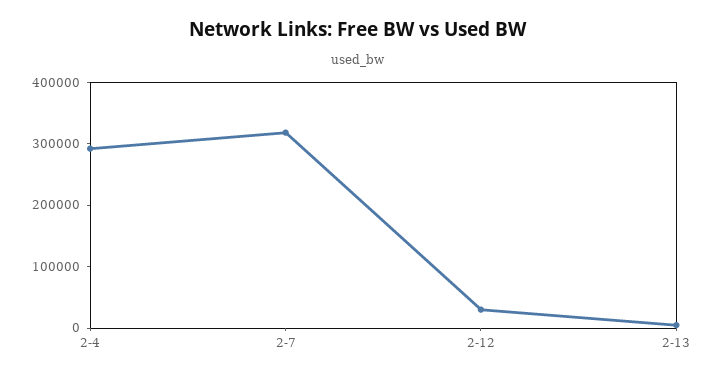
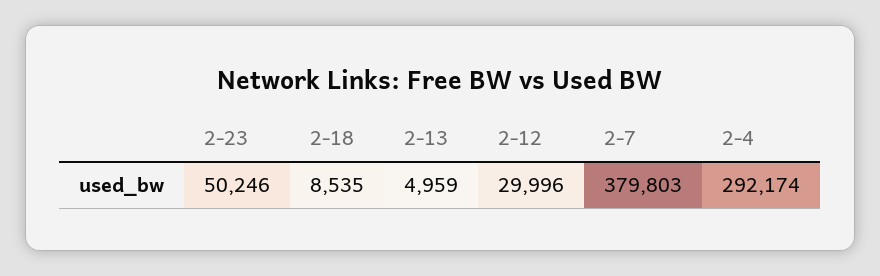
2-7: 320000 -> 379803
2-23: none -> 50246
2-18: none -> 8535

